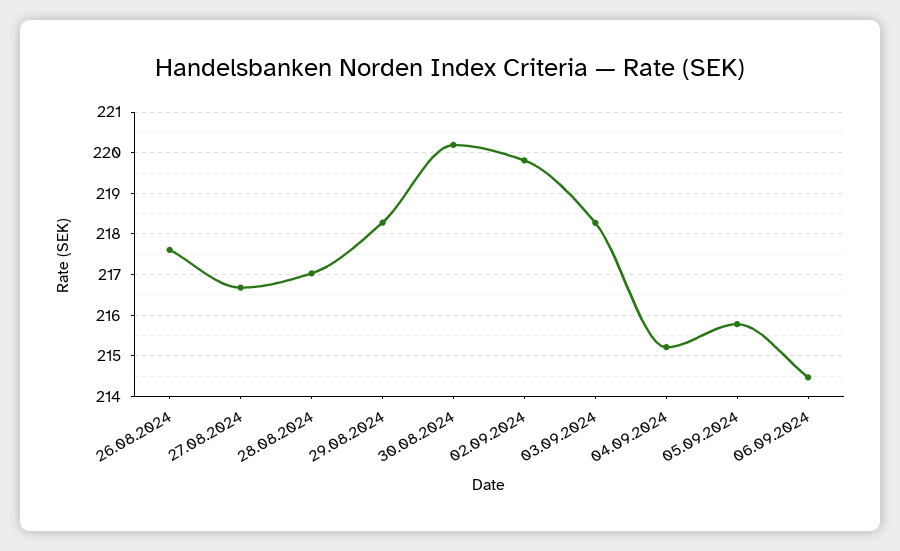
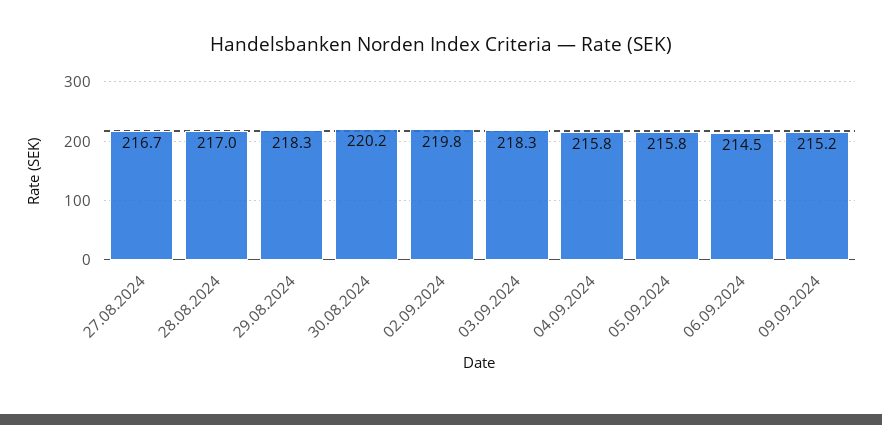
26.08.2024: 217.6 -> none
04.09.2024: 215.2 -> 215.8
09.09.2024: none -> 215.2

